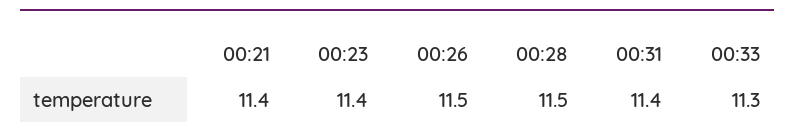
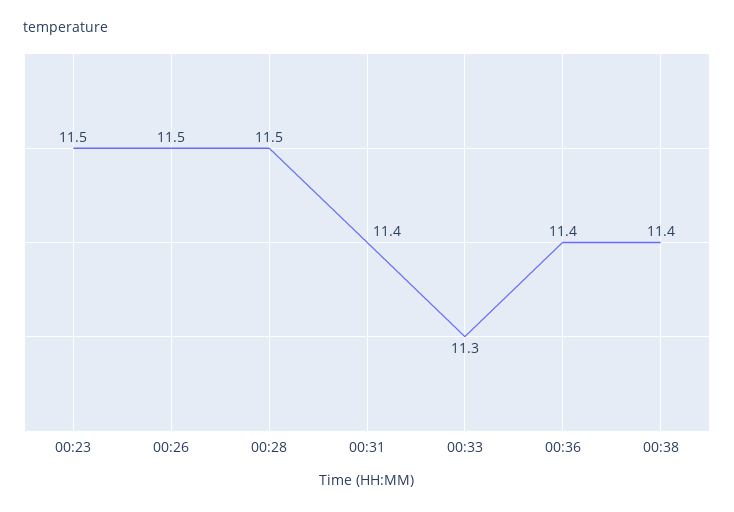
00:21: 11.4 -> none
00:23: 11.4 -> 11.5
00:36: none -> 11.4
00:38: none -> 11.4

